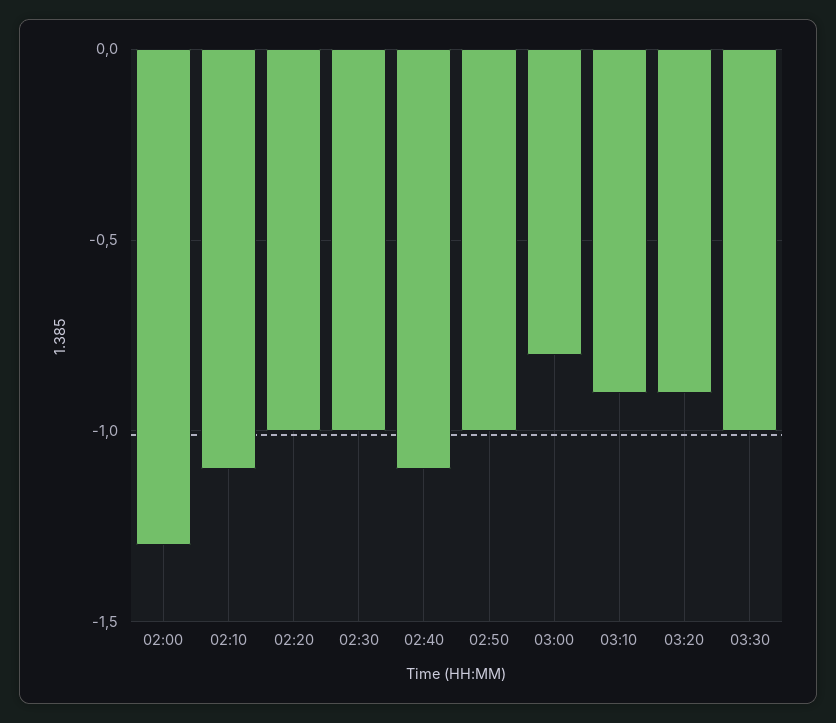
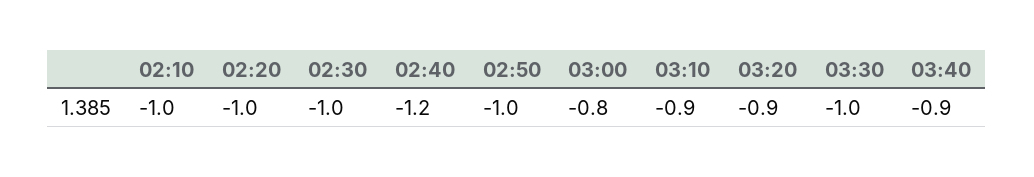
02:00: -1.3 -> none
02:10: -1.1 -> -1
02:40: -1.1 -> -1.2
03:40: none -> -0.9

